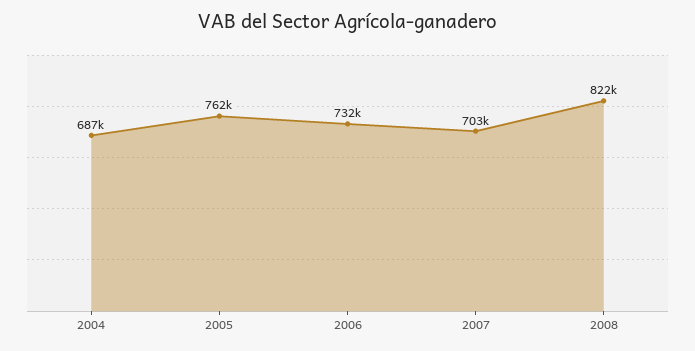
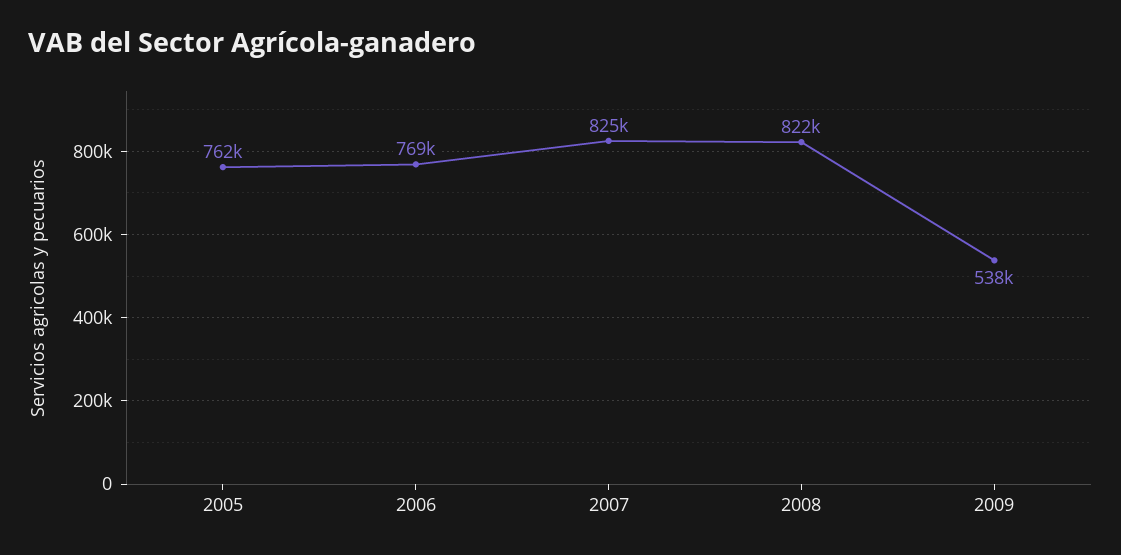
2004: 687000 -> none
2006: 732000 -> 769000
2007: 703000 -> 825000
2009: none -> 538000

